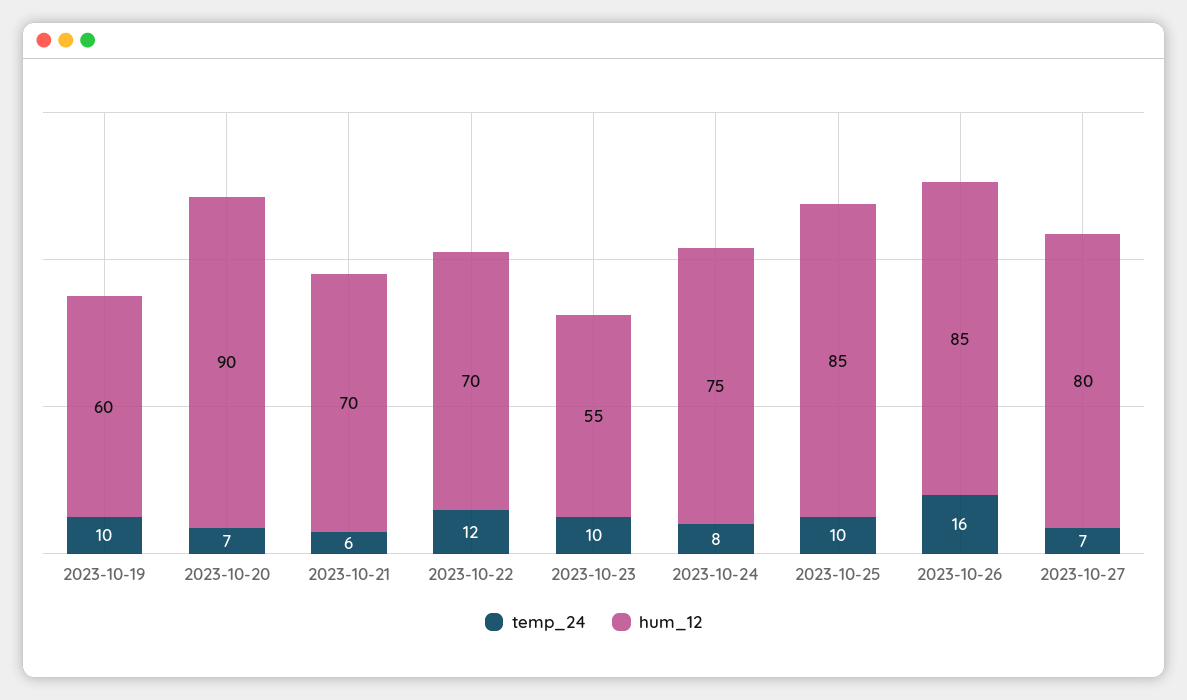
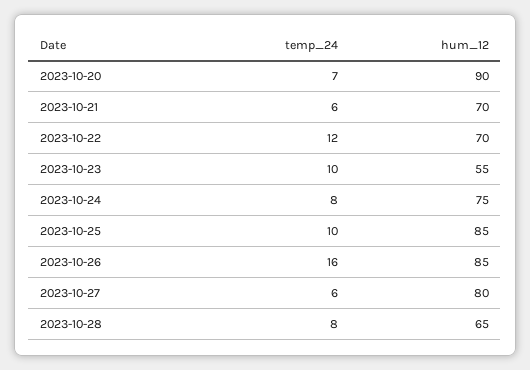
temp_24, 2023-10-19: 10 -> none
hum_12, 2023-10-19: 60 -> none
temp_24, 2023-10-27: 7 -> 6
temp_24, 2023-10-28: none -> 8
hum_12, 2023-10-28: none -> 65

